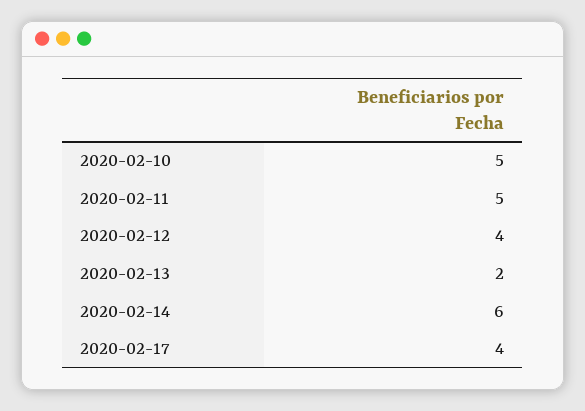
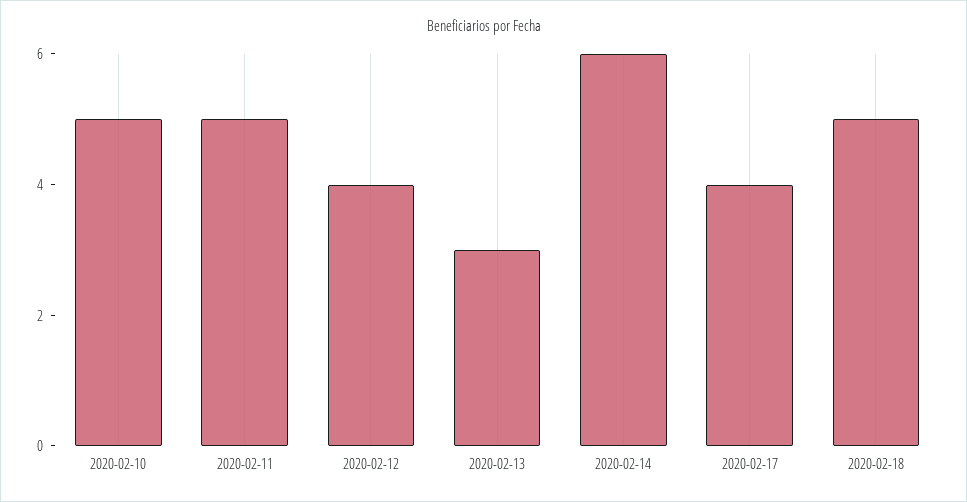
2020-02-13: 2 -> 3
2020-02-18: none -> 5

